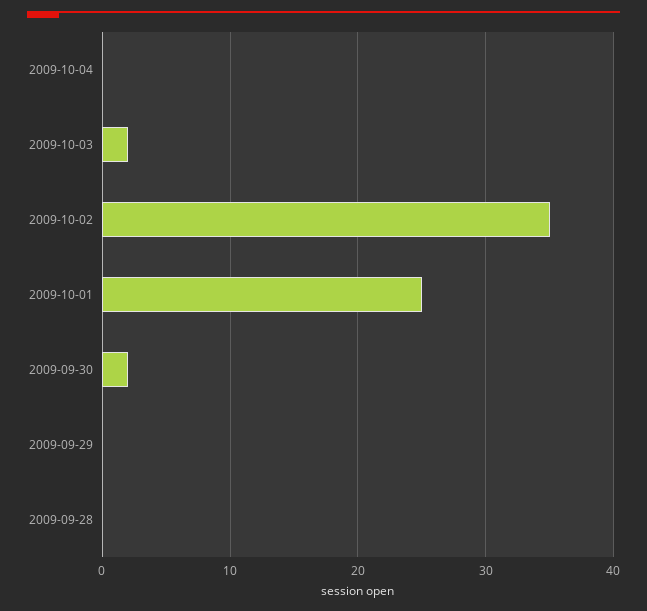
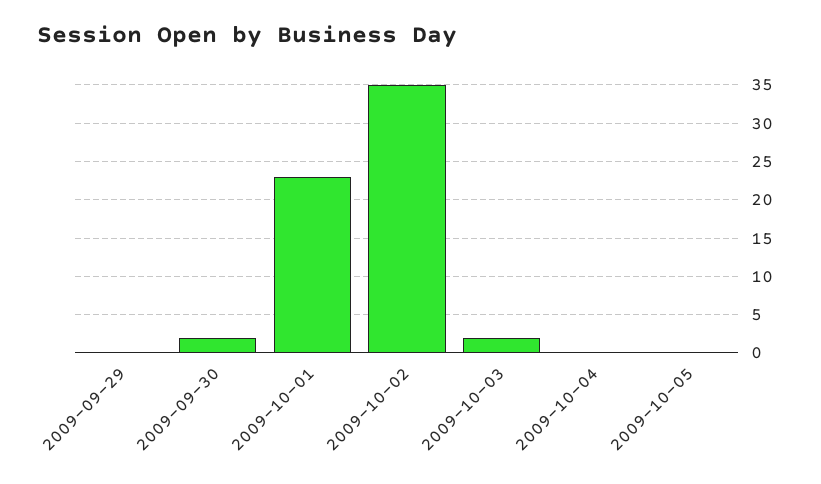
2009-10-01: 25 -> 23
2009-09-28: 0 -> none
2009-10-05: none -> 0

